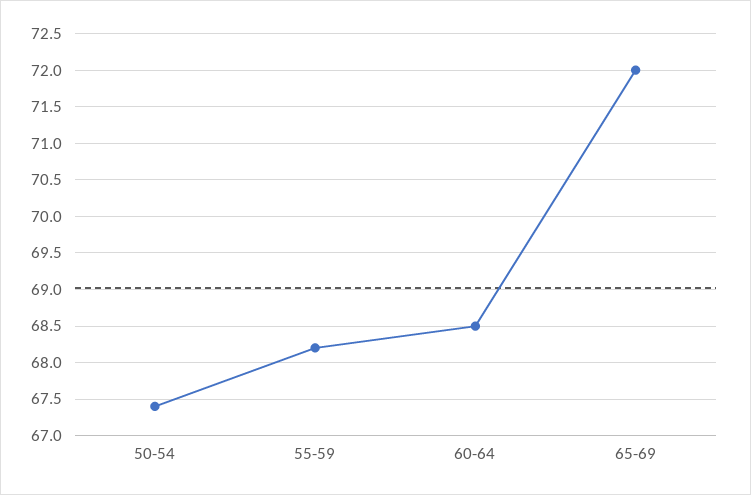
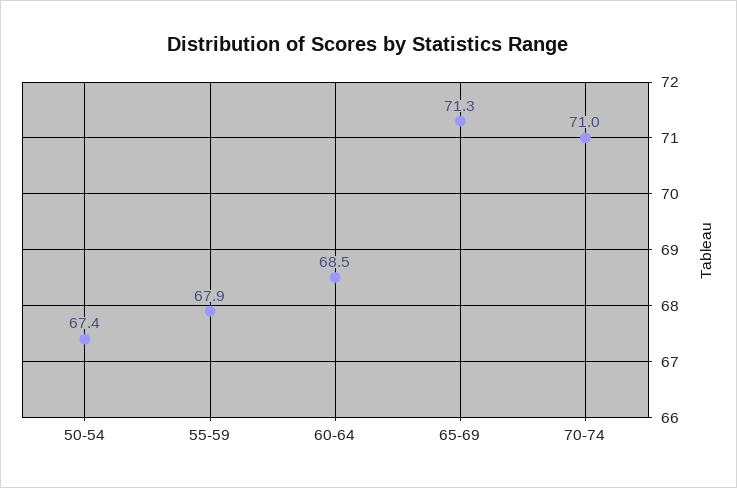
55-59: 68.2 -> 67.9
65-69: 72 -> 71.3
70-74: none -> 71

